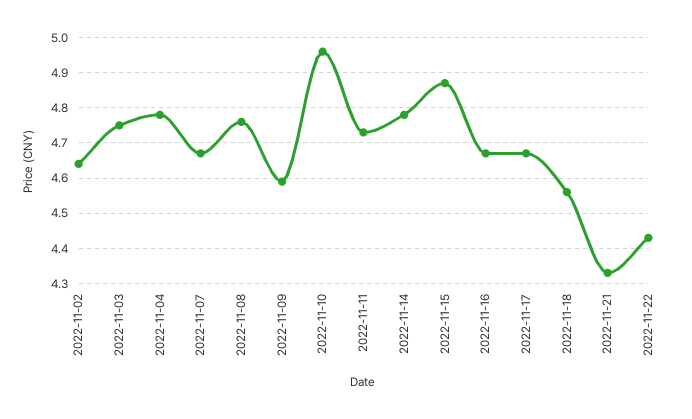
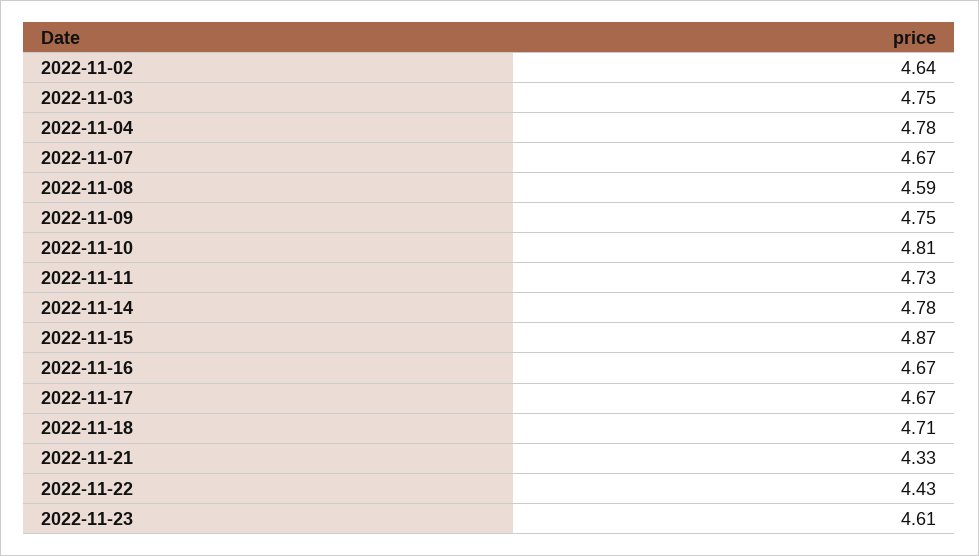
2022-11-08: 4.75 -> 4.59
2022-11-09: 4.6 -> 4.75
2022-11-10: 4.95 -> 4.81
2022-11-18: 4.55 -> 4.71
2022-11-23: none -> 4.61

